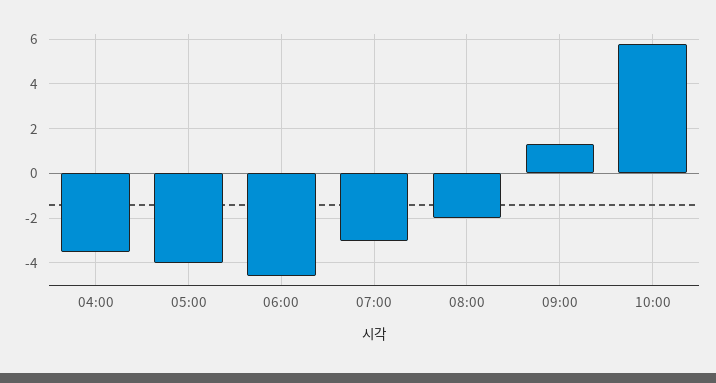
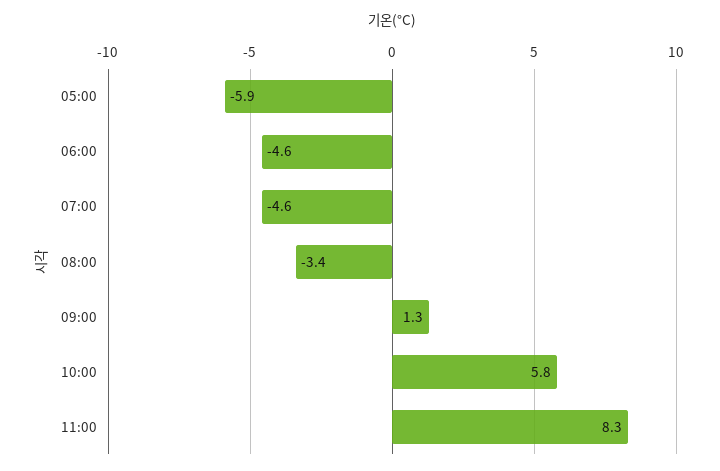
04:00: -3.5 -> none
05:00: -4 -> -5.9
07:00: -3 -> -4.6
08:00: -2 -> -3.4
11:00: none -> 8.3

